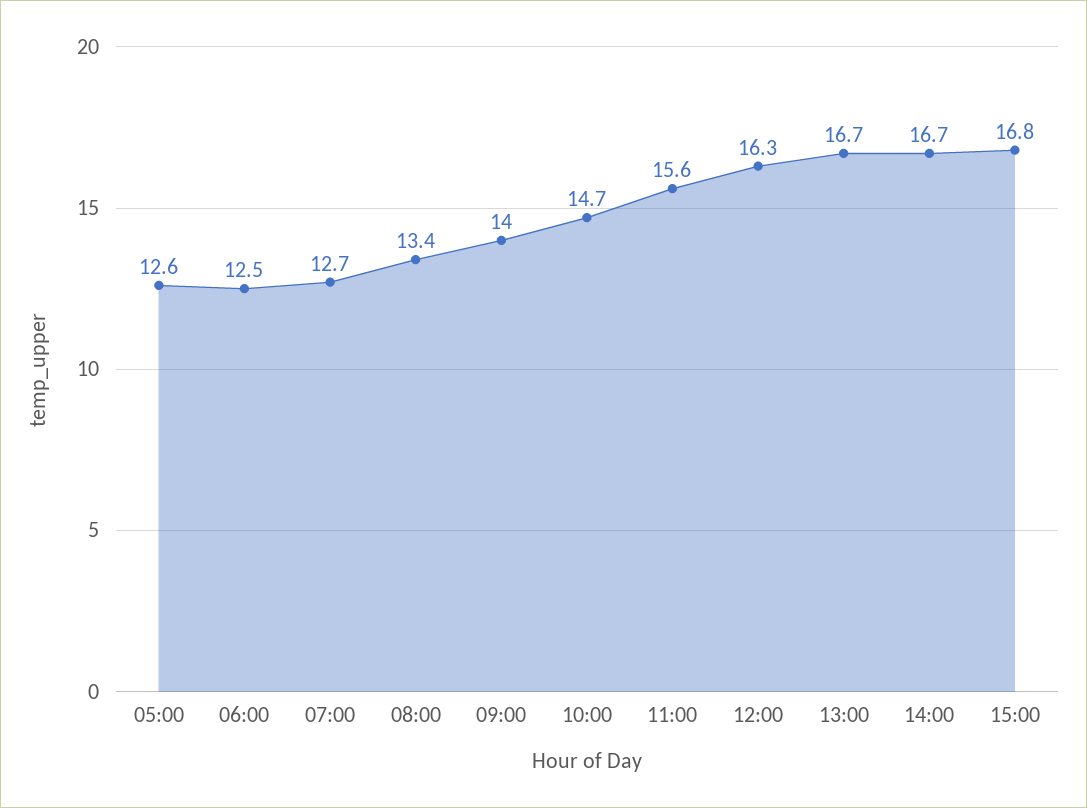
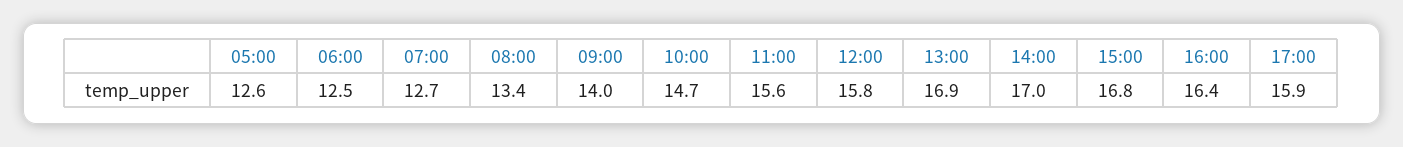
12:00: 16.3 -> 15.8
13:00: 16.7 -> 16.9
14:00: 16.7 -> 17
16:00: none -> 16.4
17:00: none -> 15.9

